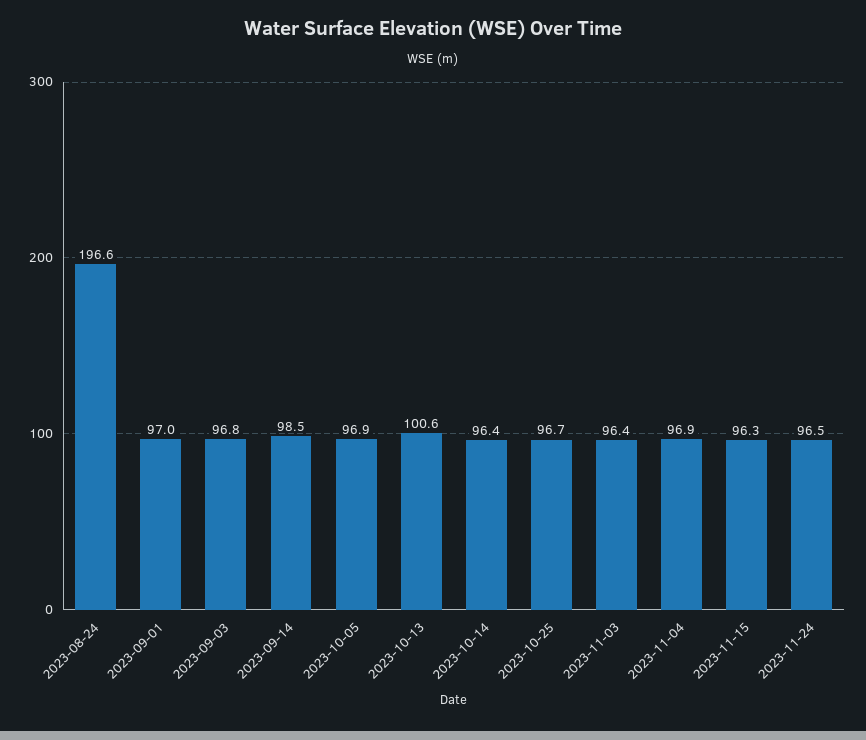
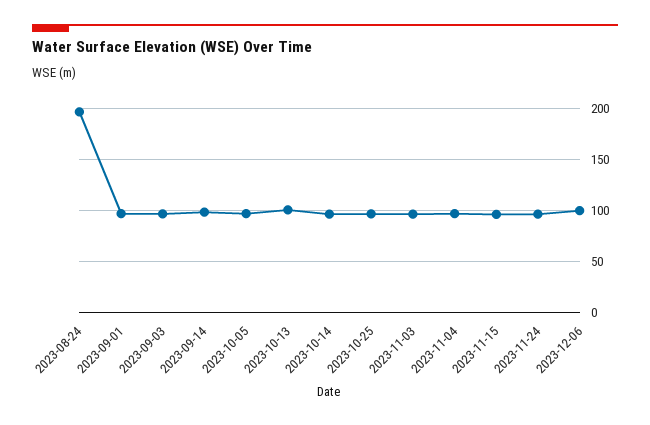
2023-12-06: none -> 100

